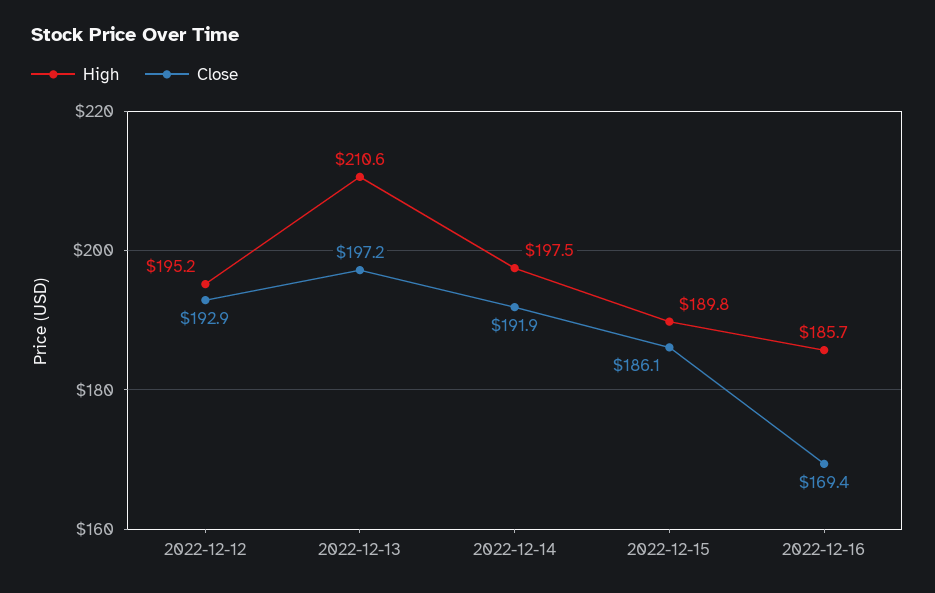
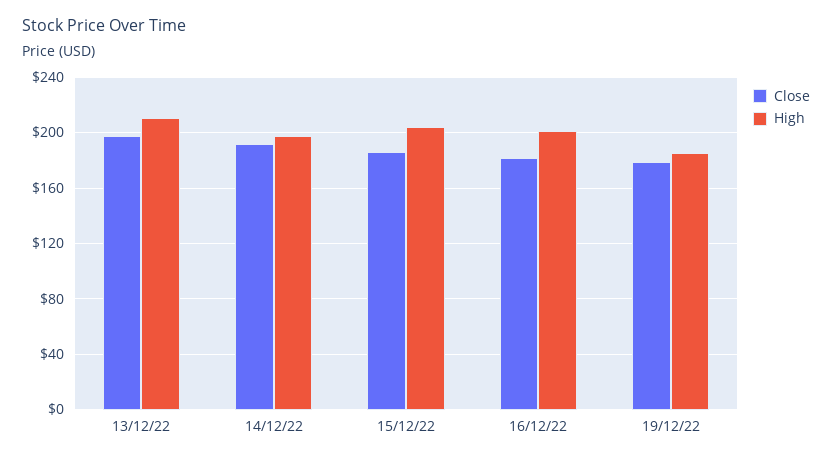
High, 2022-12-12: 195.2 -> none
Close, 2022-12-12: 192.9 -> none
High, 2022-12-15: 189.8 -> 205
High, 2022-12-16: 185.7 -> 200
Close, 2022-12-16: 169.4 -> 180
Close, 19/12/22: none -> 180
High, 19/12/22: none -> 185

